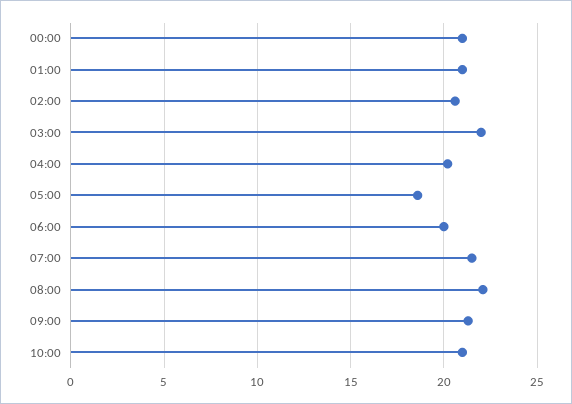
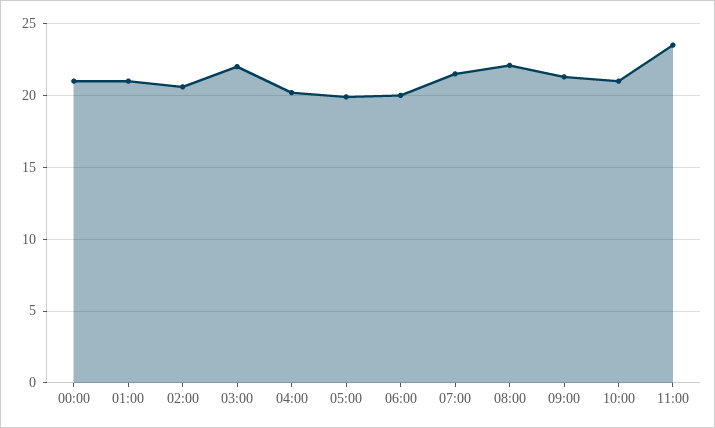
05:00: 18.5 -> 20
11:00: none -> 23.5

